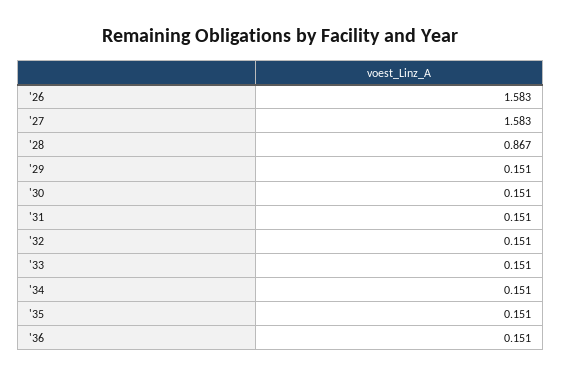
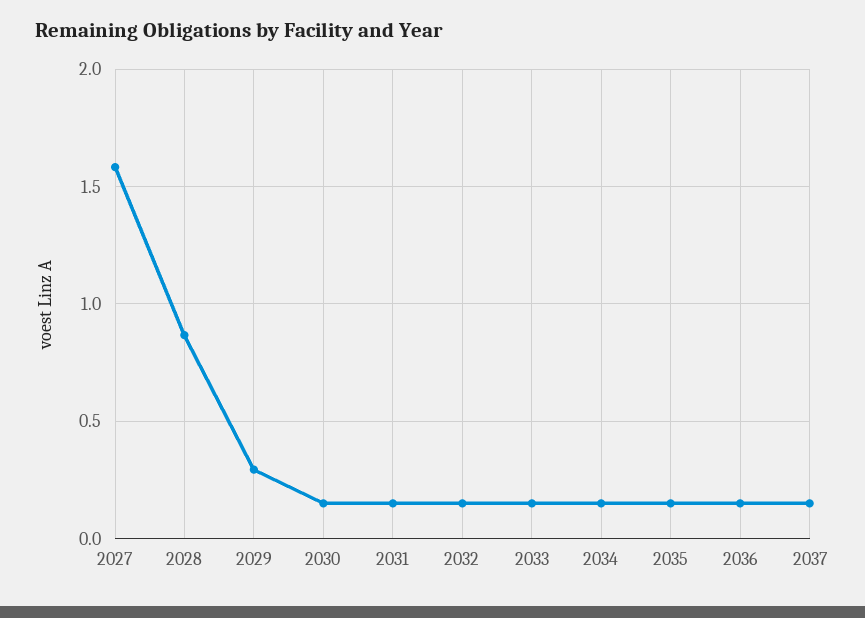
'26: 1.583 -> none
'29: 0.151 -> 0.3
2037: none -> 0.15

